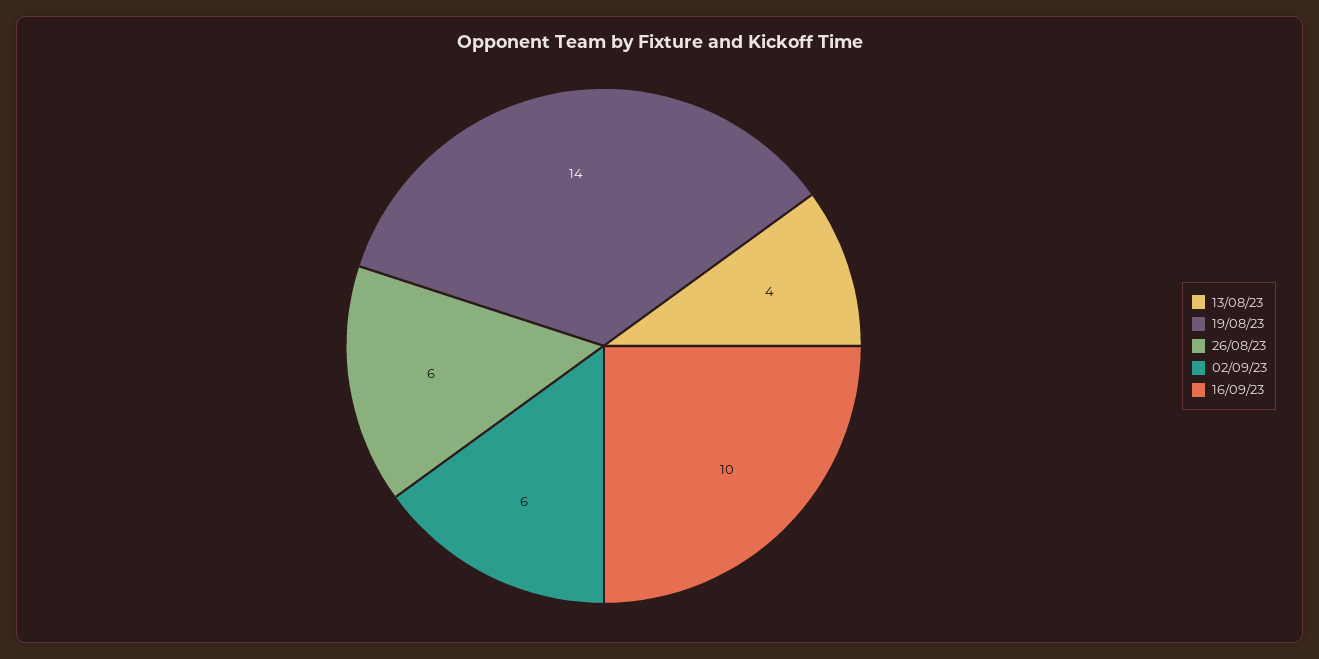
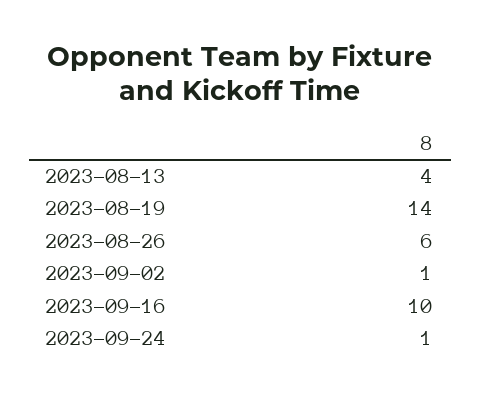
02/09/23: 6 -> 1
2023-09-24: none -> 1

